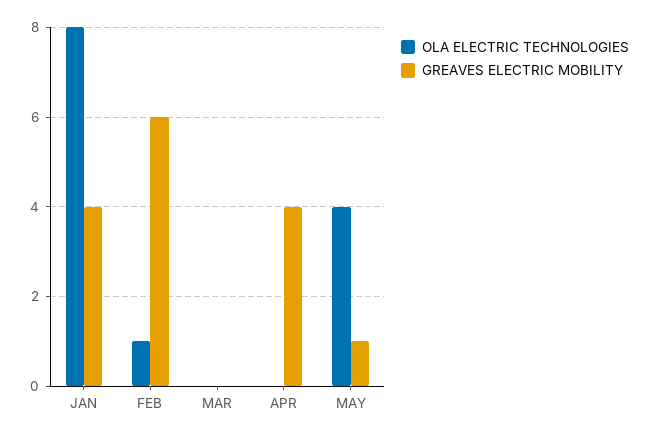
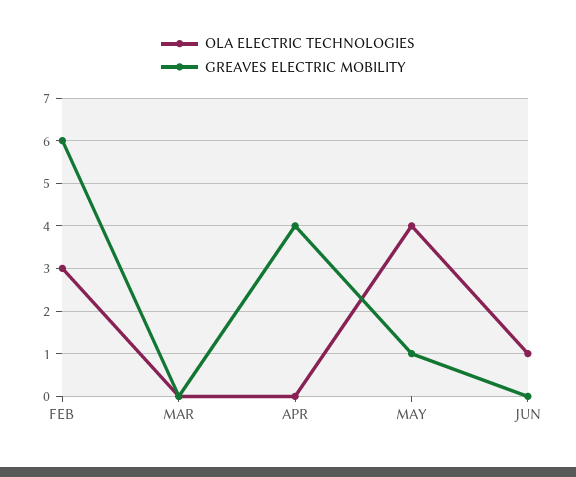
OLA ELECTRIC TECHNOLOGIES, JAN: 8 -> none
GREAVES ELECTRIC MOBILITY, JAN: 4 -> none
OLA ELECTRIC TECHNOLOGIES, FEB: 1 -> 3
OLA ELECTRIC TECHNOLOGIES, JUN: none -> 1
GREAVES ELECTRIC MOBILITY, JUN: none -> 0

